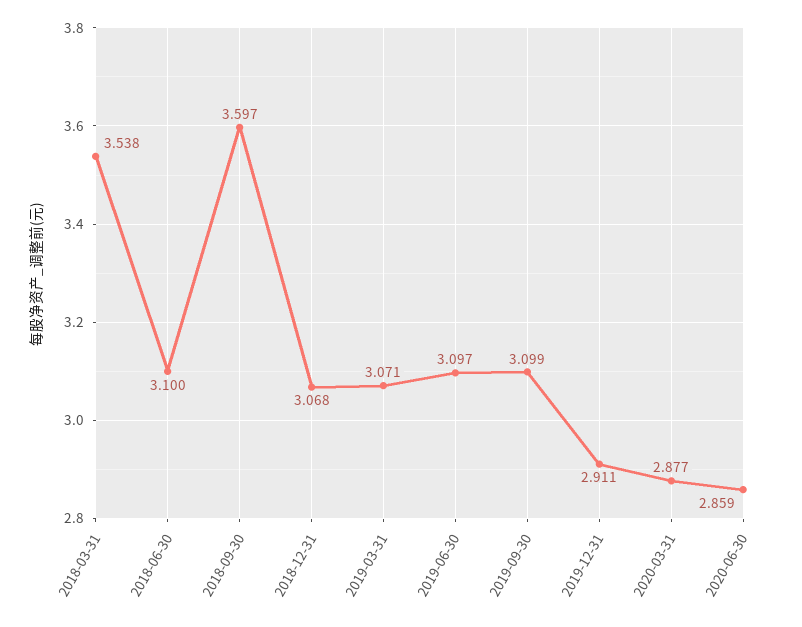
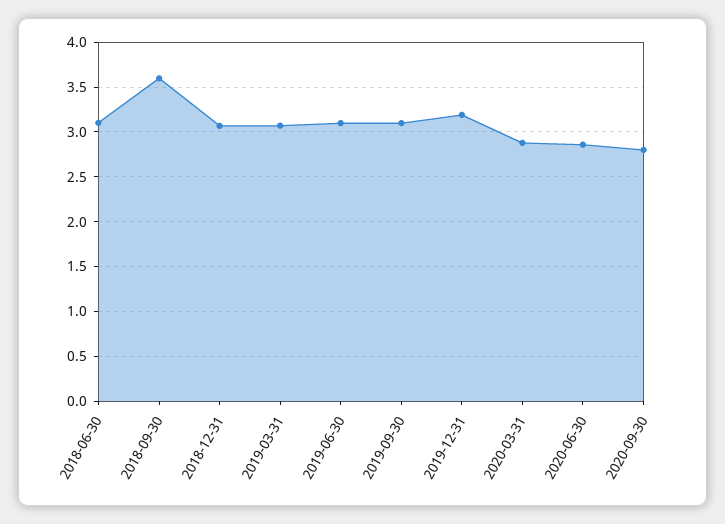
2018-03-31: 3.538 -> none
2019-12-31: 2.911 -> 3.2
2020-09-30: none -> 2.8

